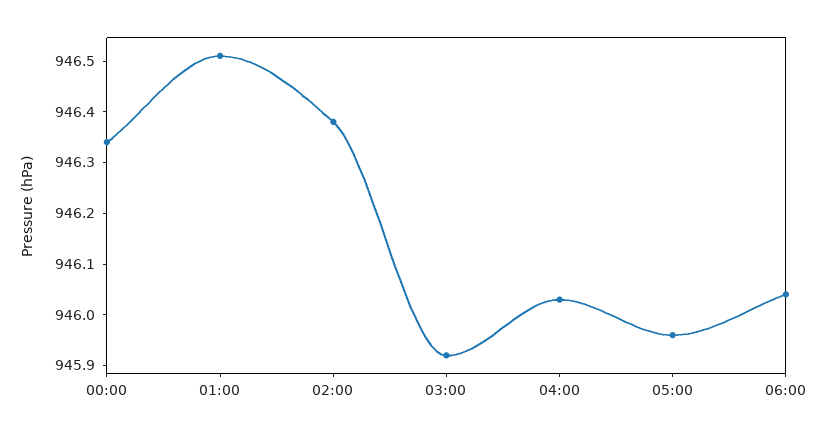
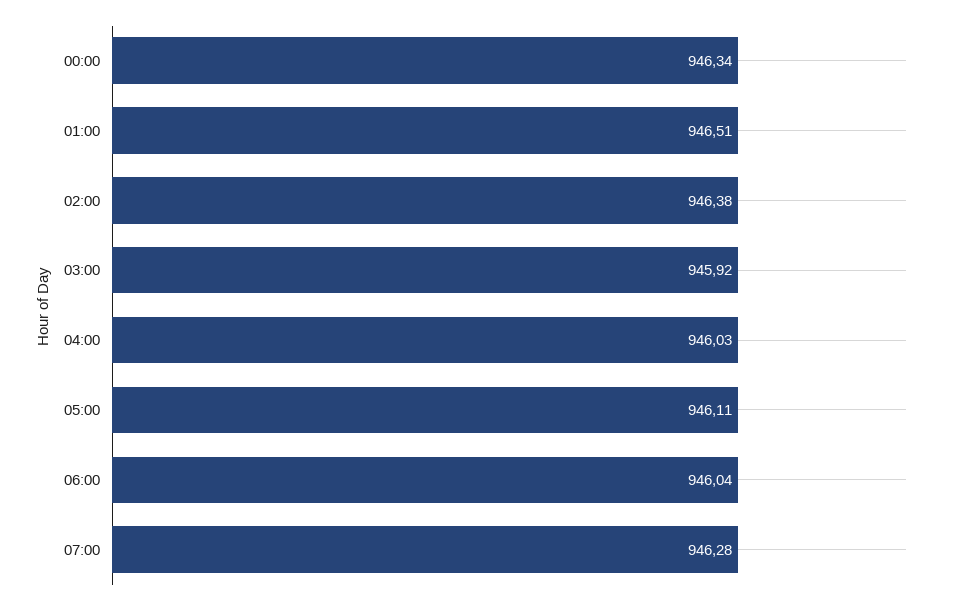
05:00: 945.95 -> 946.11
07:00: none -> 946.28

